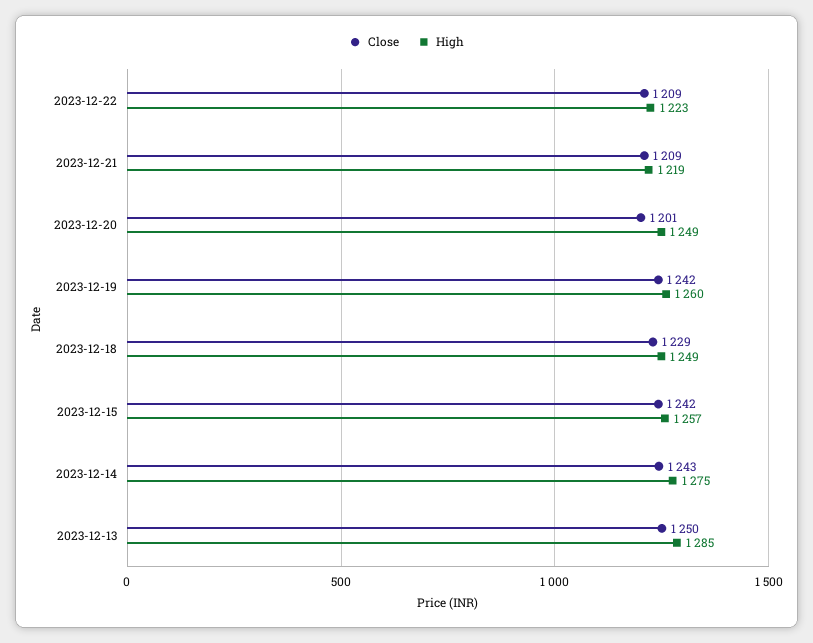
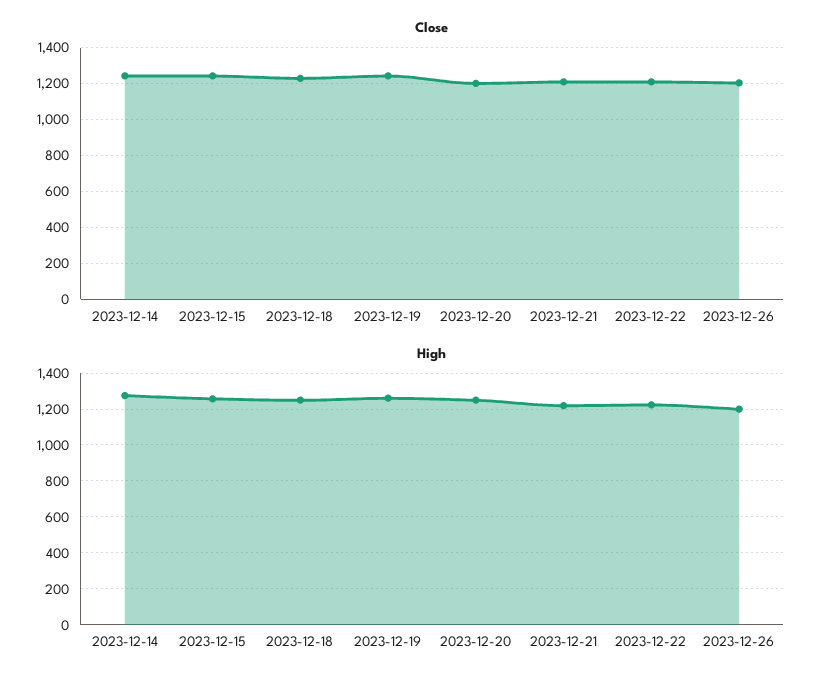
Close, 2023-12-13: 1250 -> none
High, 2023-12-13: 1285 -> none
Close, 2023-12-26: none -> 1200
High, 2023-12-26: none -> 1200

